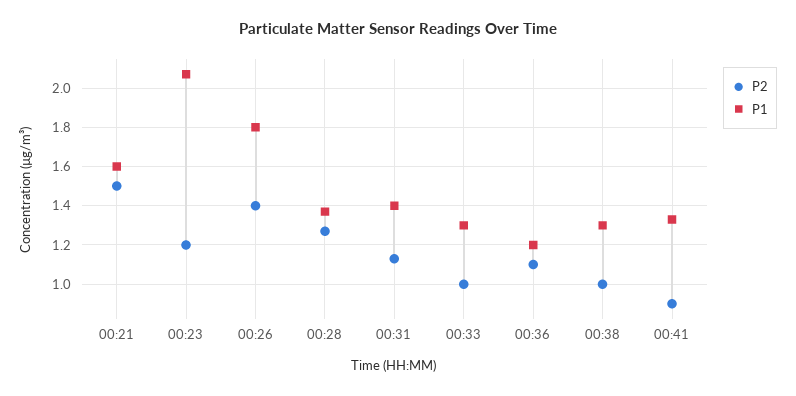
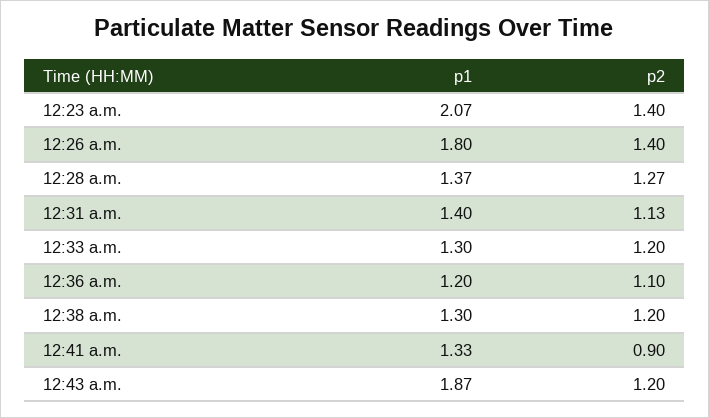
P2, 00:21: 1.5 -> none
P1, 00:21: 1.6 -> none
P2, 00:23: 1.2 -> 1.4
P2, 00:33: 1 -> 1.2
P2, 00:38: 1 -> 1.2
P1, 12:43 a.m.: none -> 1.87
P2, 12:43 a.m.: none -> 1.2

